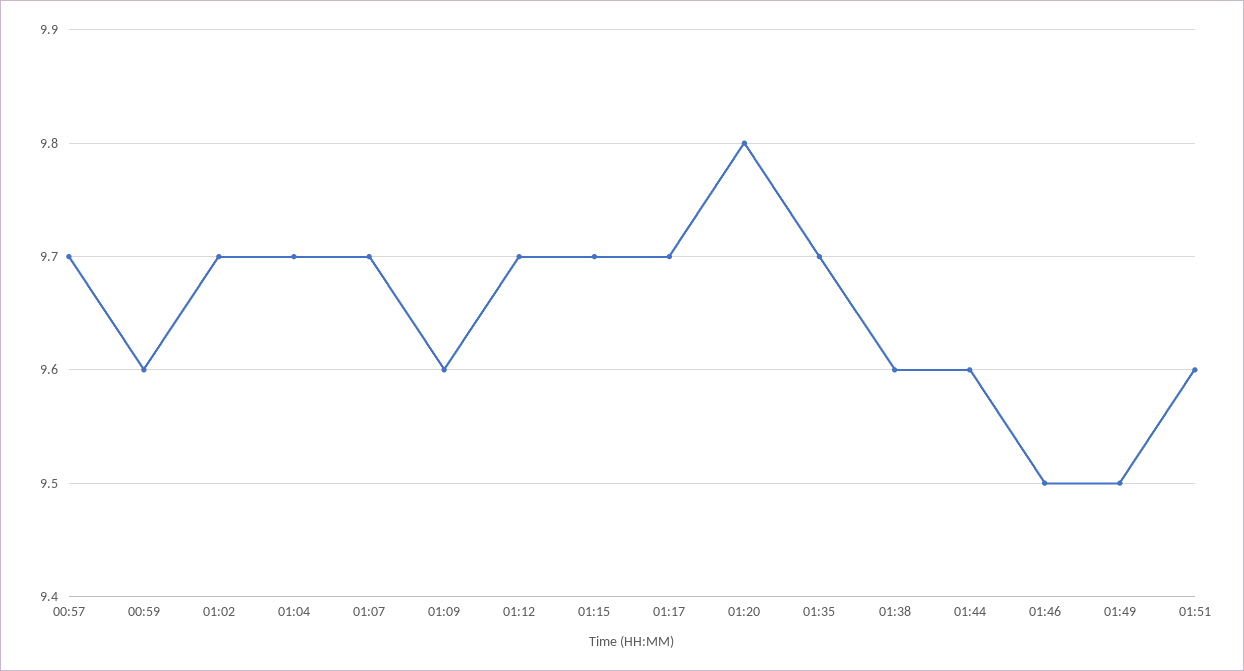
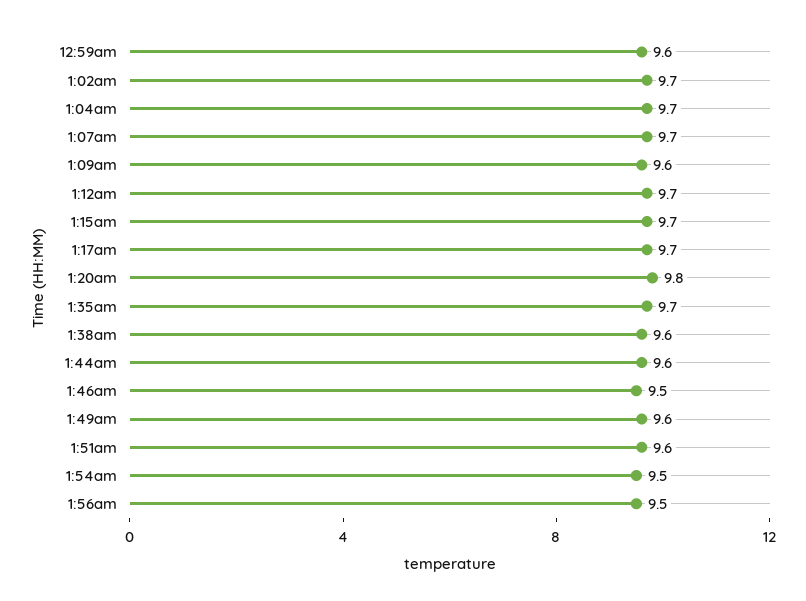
00:57: 9.7 -> none
01:49: 9.5 -> 9.6
1:54am: none -> 9.5
1:56am: none -> 9.5

